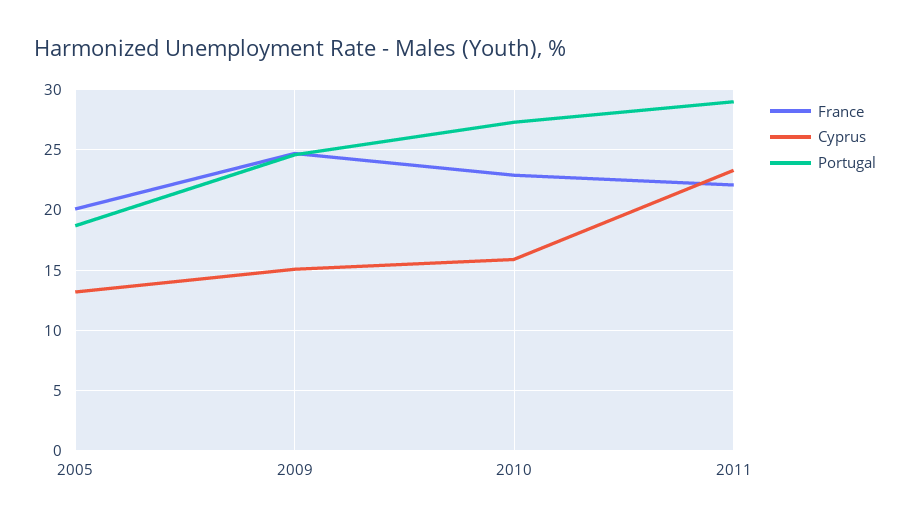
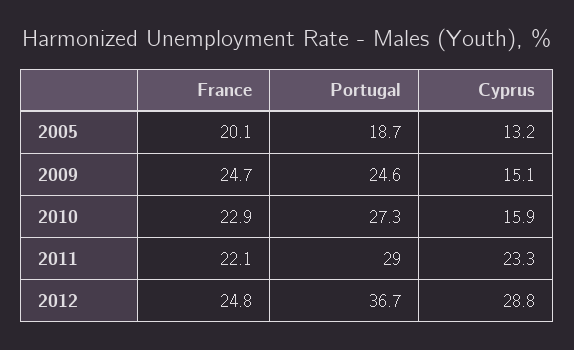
France, 2012: none -> 24.8
Portugal, 2012: none -> 36.7
Cyprus, 2012: none -> 28.8

